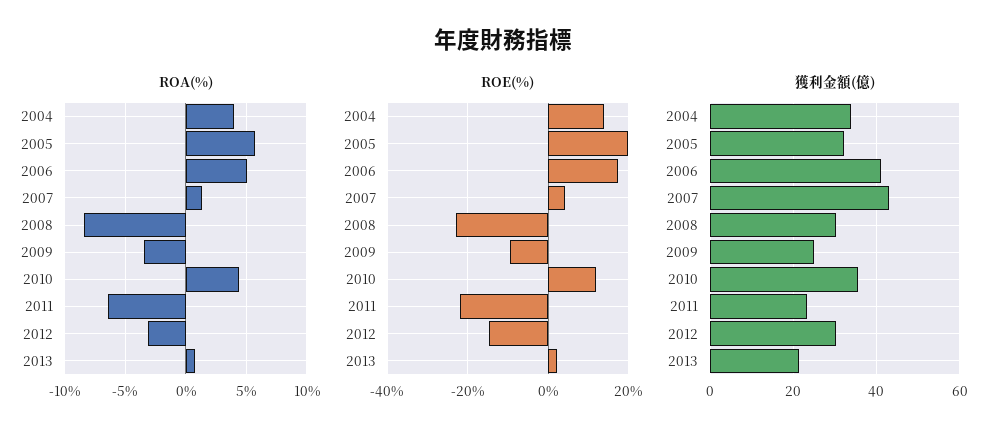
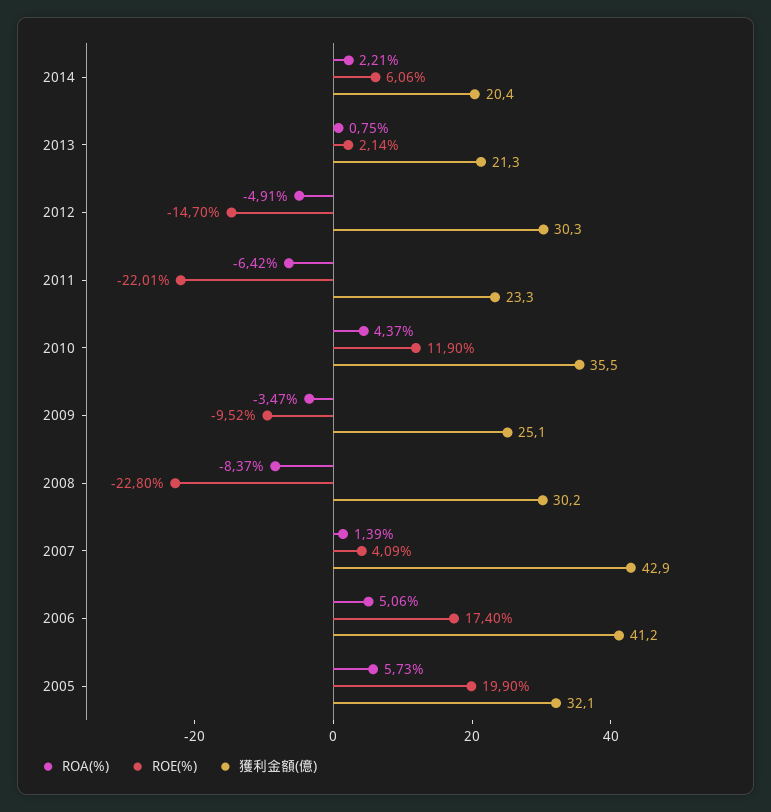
ROA(%), 2004: 4 -> none
ROA(%), 2012: -3 -> -4.91
ROE(%), 2004: 14 -> none
獲利金額(億), 2004: 34 -> none
ROA(%), 2014: none -> 2.21
ROE(%), 2014: none -> 6.06
獲利金額(億), 2014: none -> 20.4

